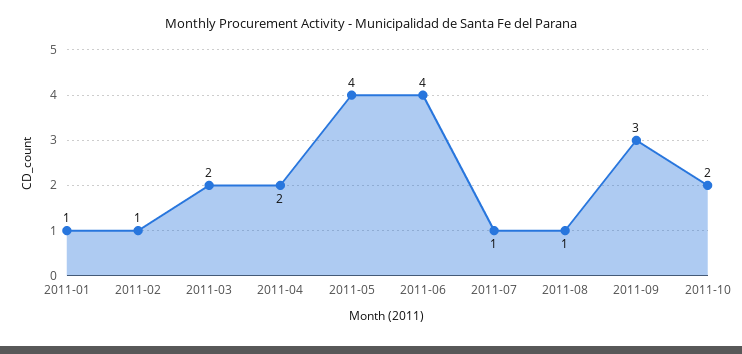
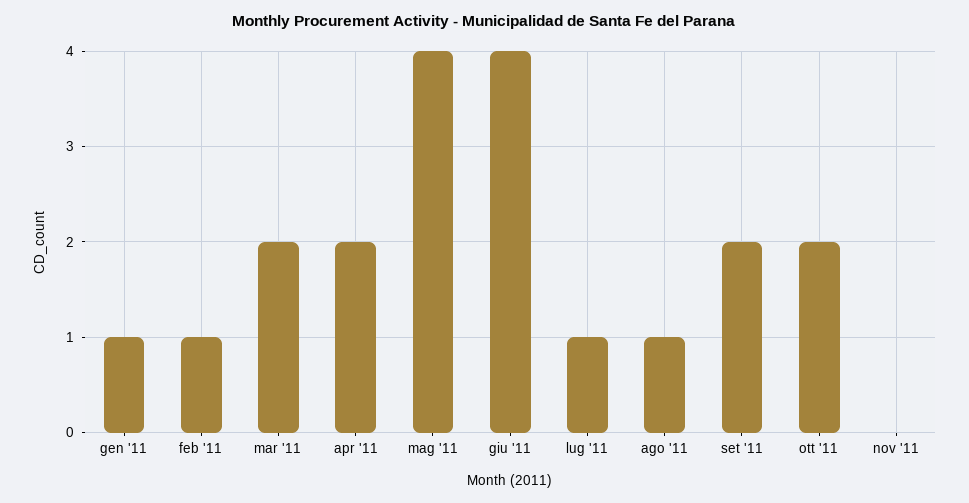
2011-09: 3 -> 2
nov '11: none -> 0

